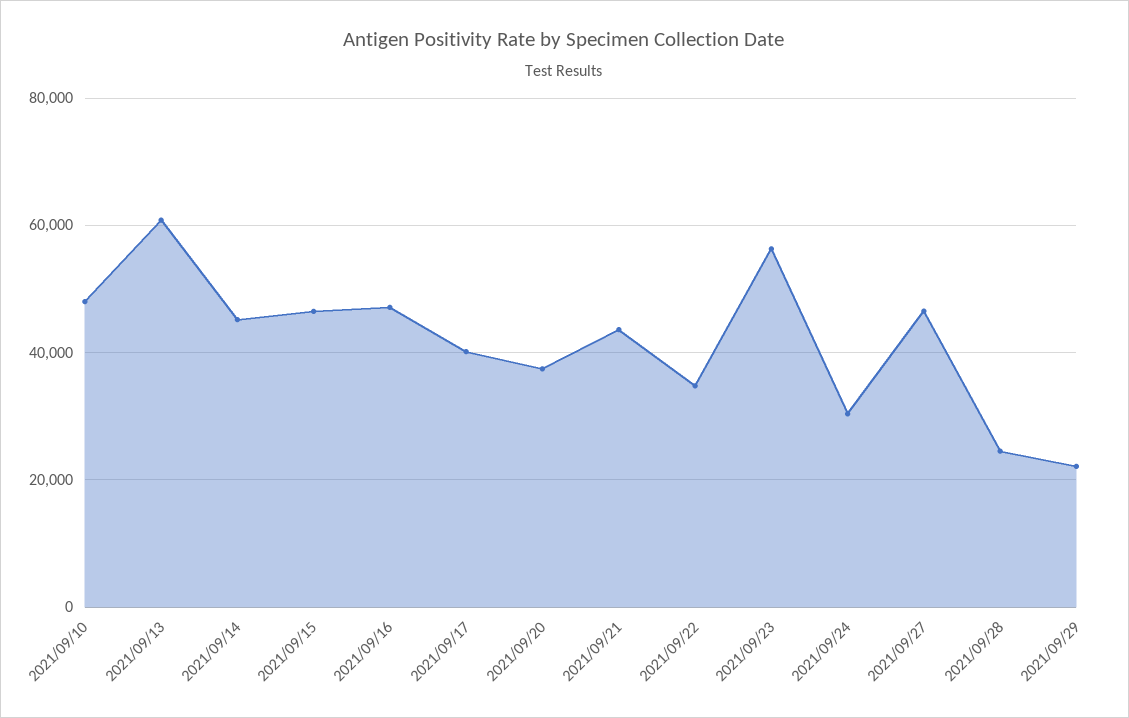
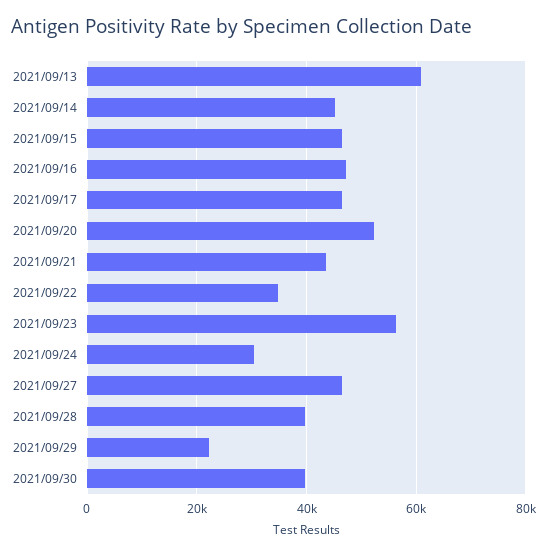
2021/09/10: 48000 -> none
2021/09/17: 40000 -> 46000
2021/09/20: 38000 -> 52000
2021/09/28: 24000 -> 40000
2021/09/30: none -> 40000

